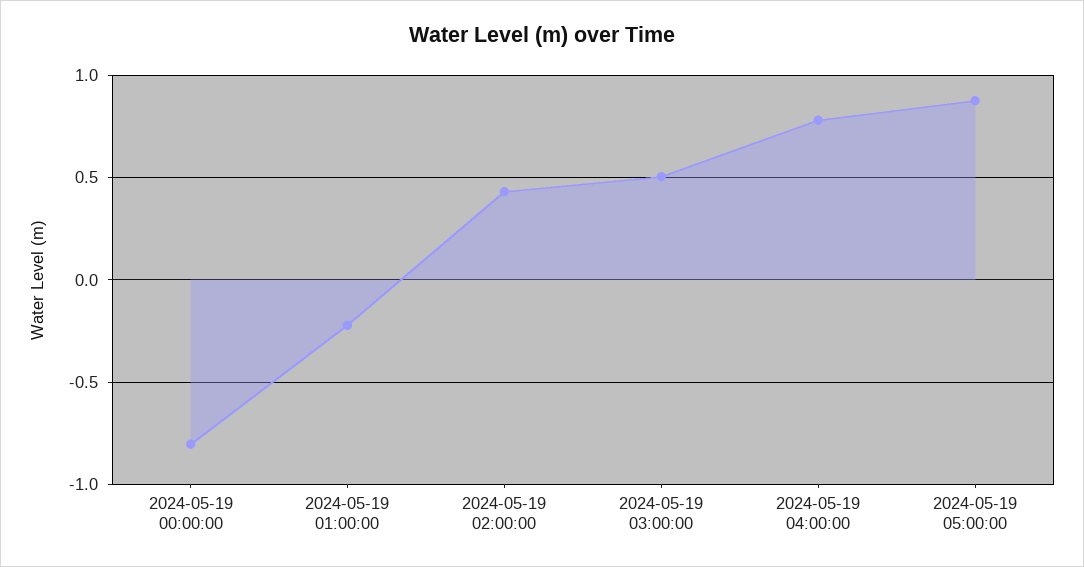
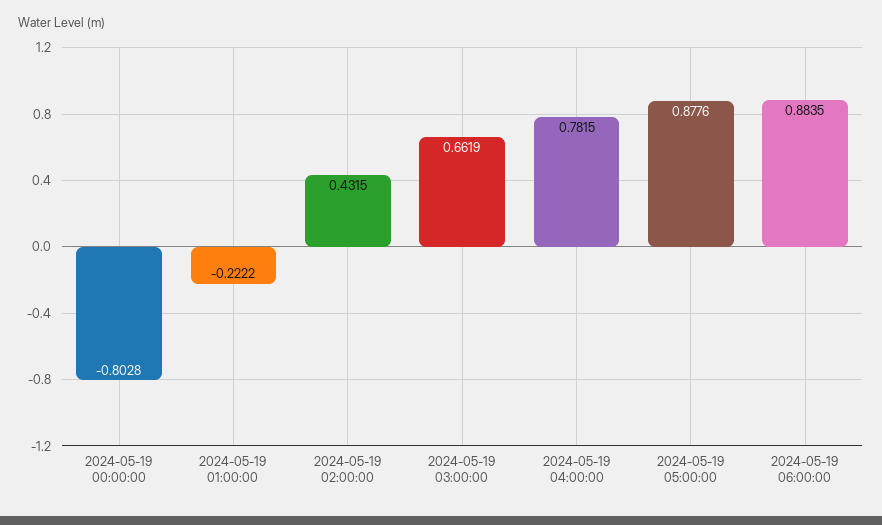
2024-05-19 03:00:00: 0.5 -> 0.6619
2024-05-19 06:00:00: none -> 0.8835

